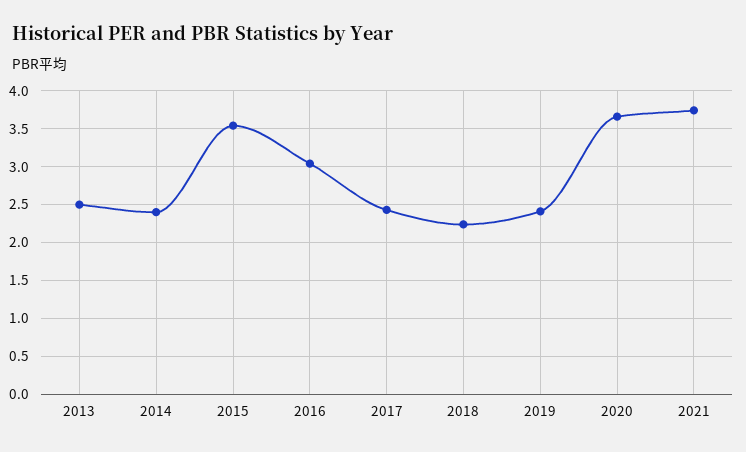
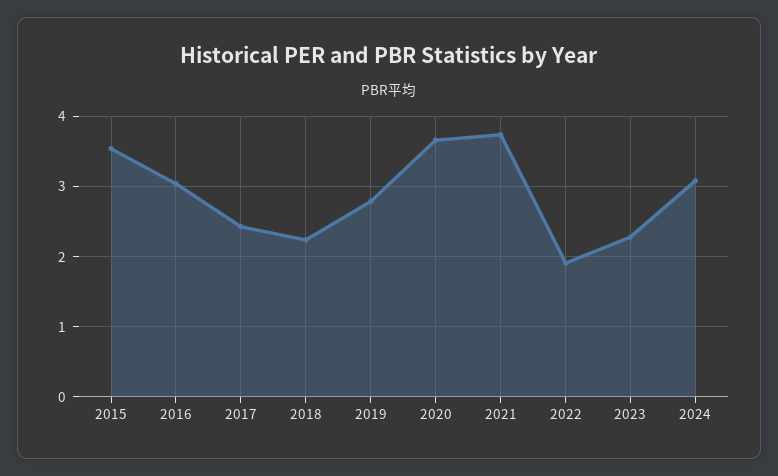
2013: 2.5 -> none
2014: 2.4 -> none
2019: 2.4 -> 2.8
2022: none -> 1.9
2023: none -> 2.3
2024: none -> 3.1

